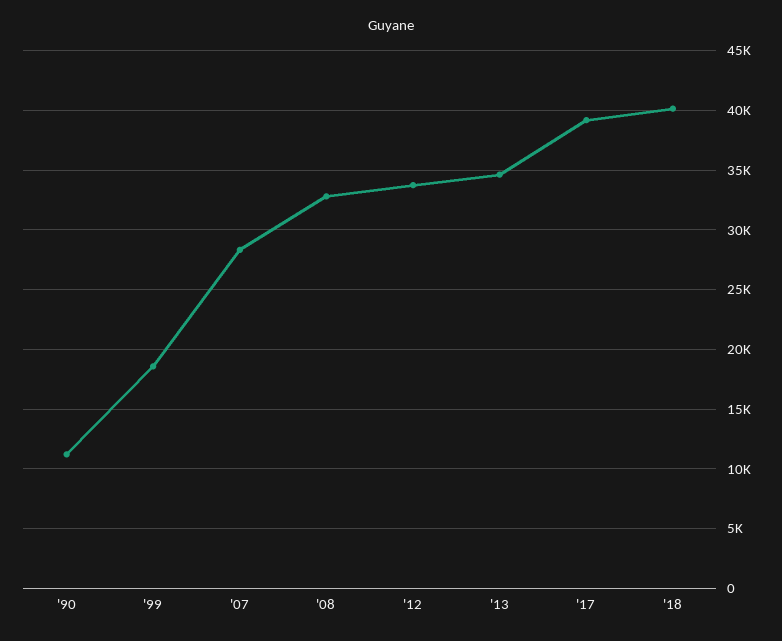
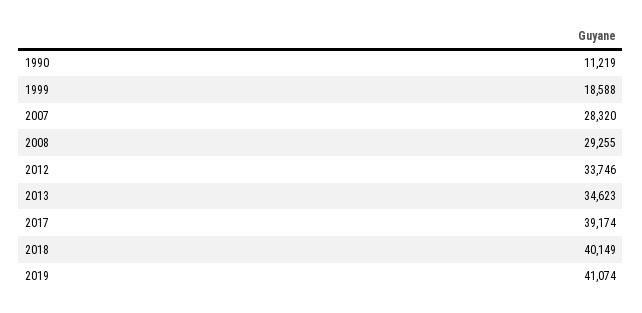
'08: 33000 -> 29255
2019: none -> 41074

